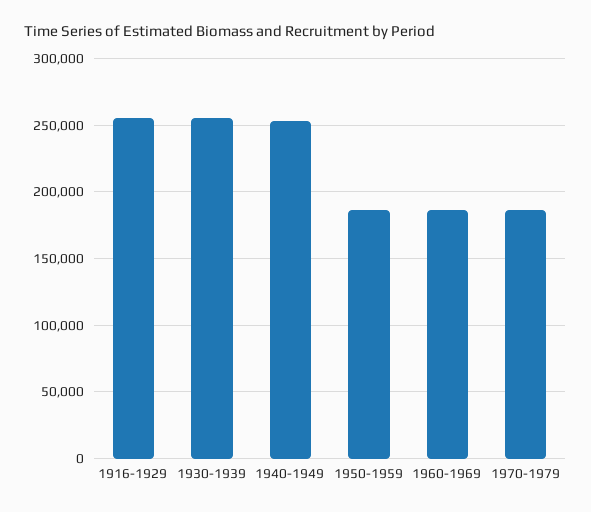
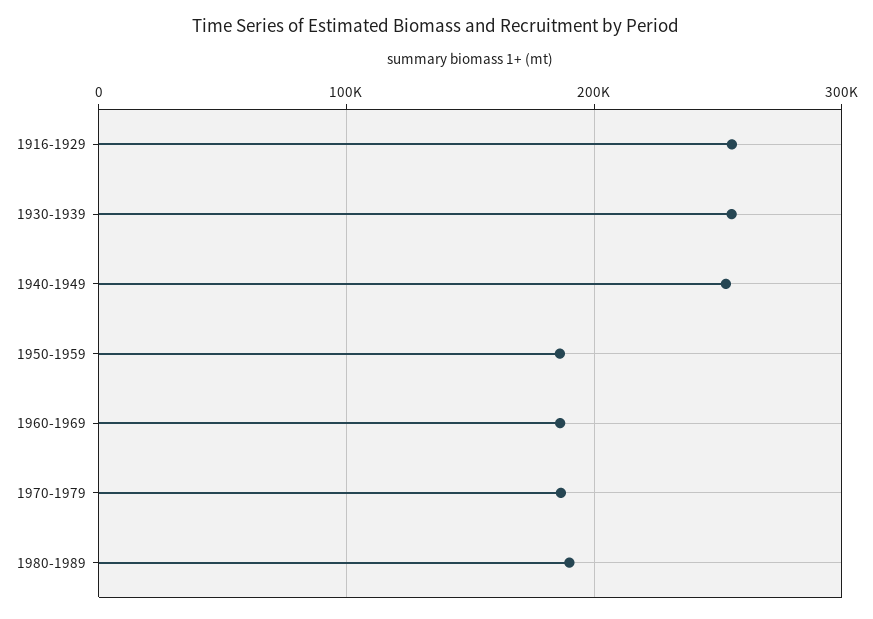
1980-1989: none -> 190000

